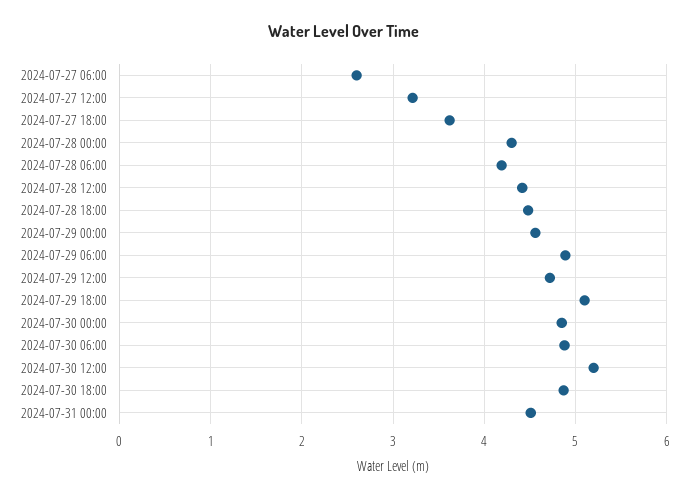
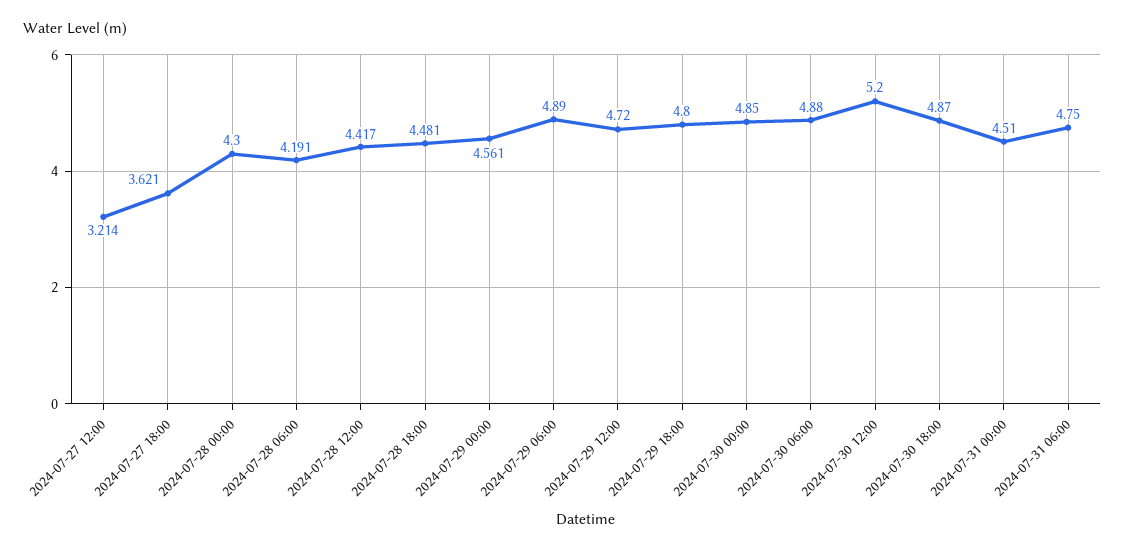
2024-07-27 06:00: 2.6 -> none
2024-07-29 18:00: 5.1 -> 4.8
2024-07-31 06:00: none -> 4.75

